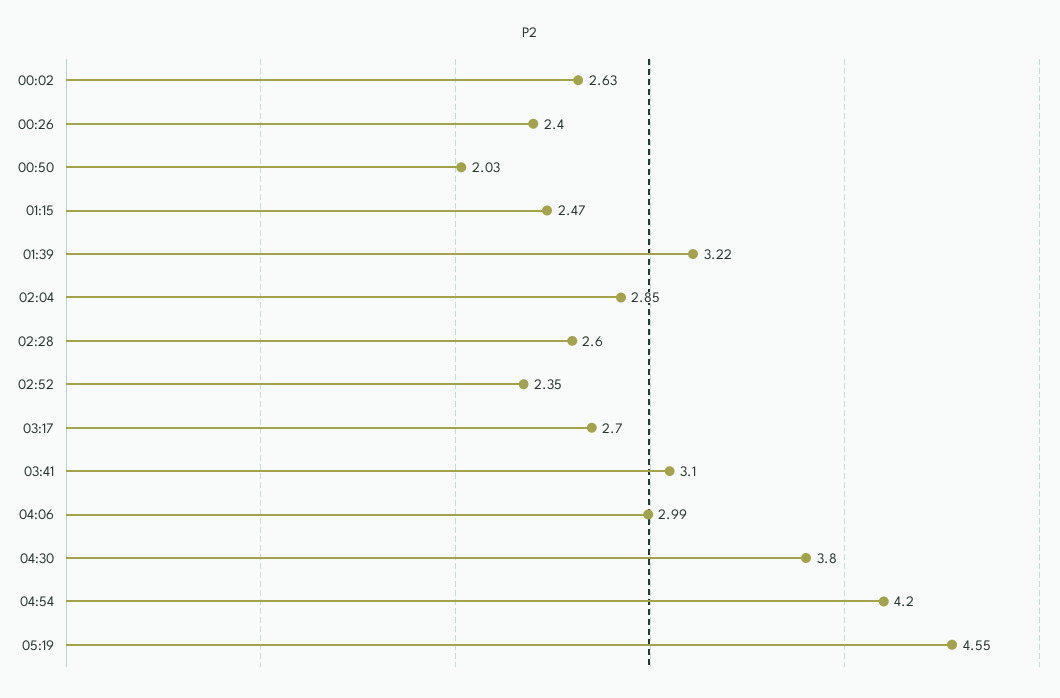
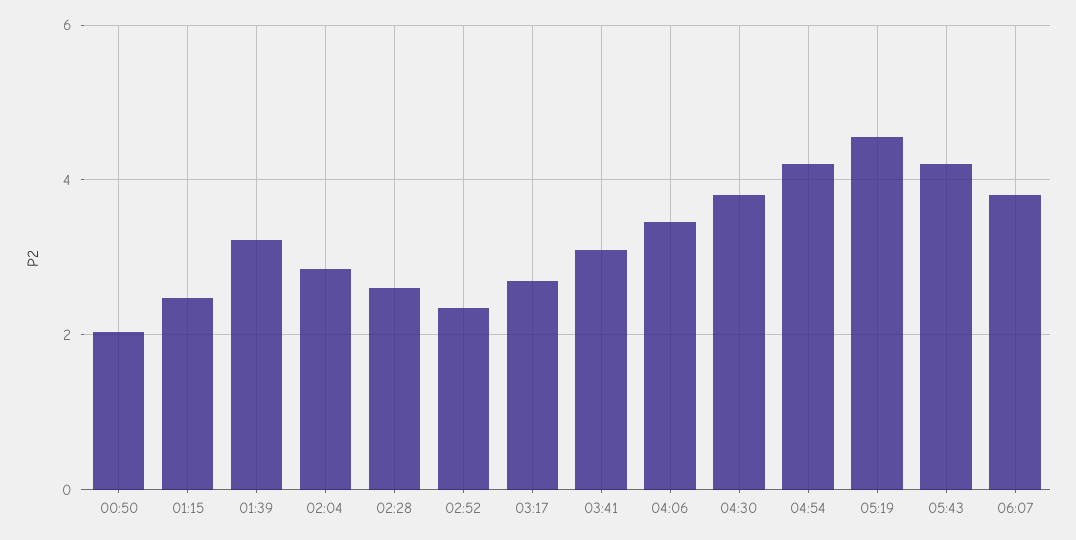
00:02: 2.63 -> none
00:26: 2.4 -> none
04:06: 2.99 -> 3.4
05:43: none -> 4.2
06:07: none -> 3.8

